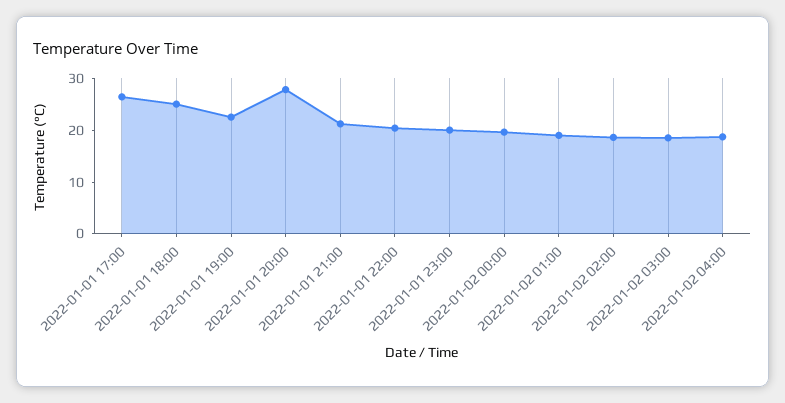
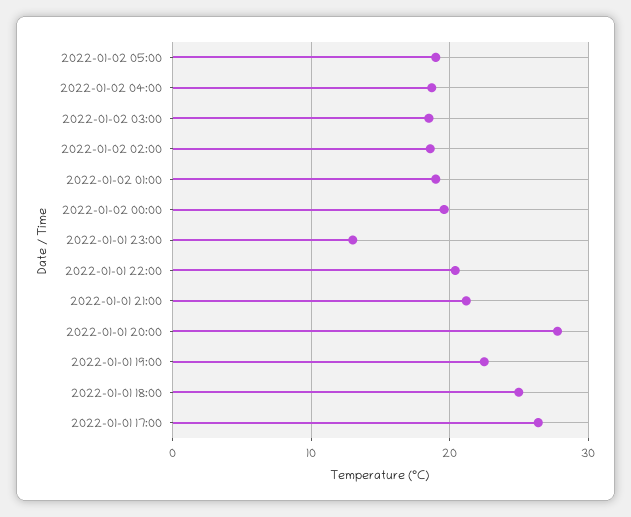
2022-01-01 23:00: 20 -> 13
2022-01-02 05:00: none -> 19

